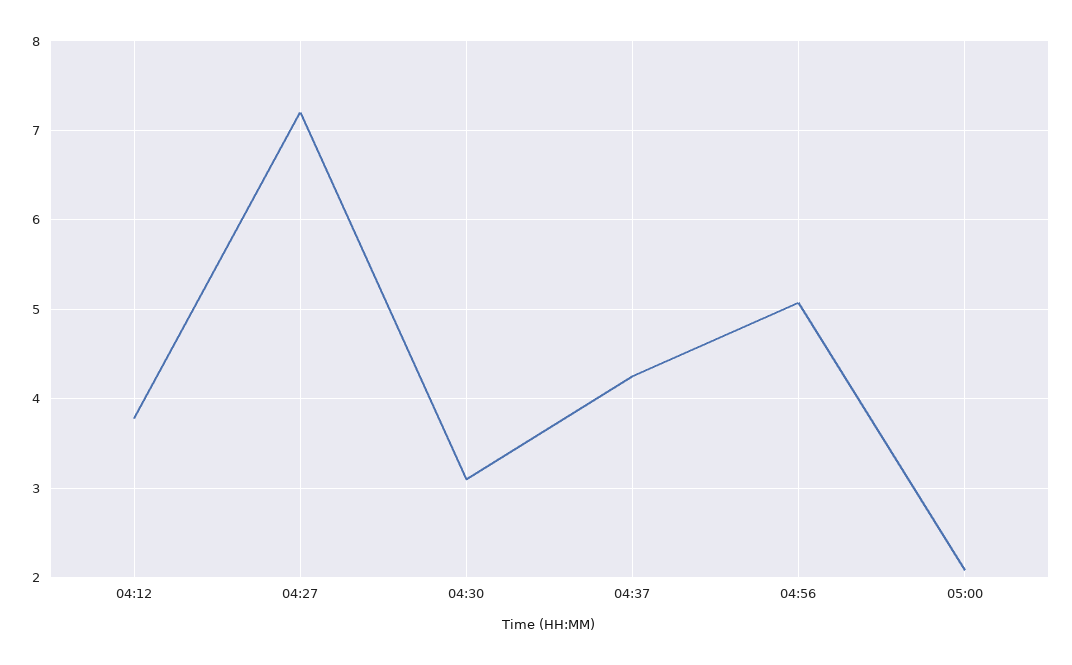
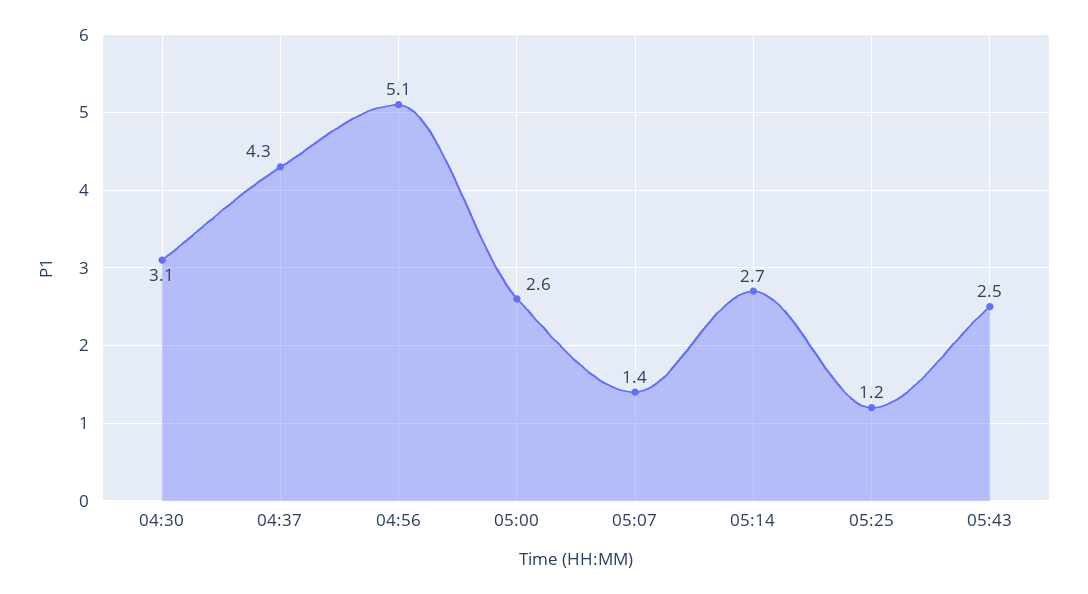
04:12: 3.8 -> none
04:27: 7.2 -> none
05:00: 2.1 -> 2.6
05:07: none -> 1.4
05:14: none -> 2.7
05:25: none -> 1.2
05:43: none -> 2.5

